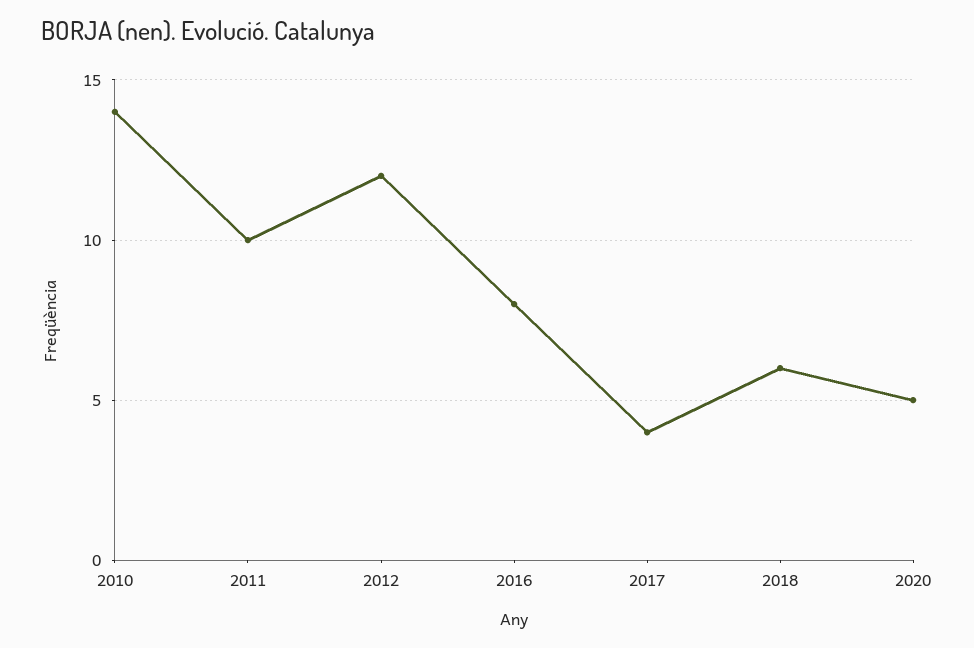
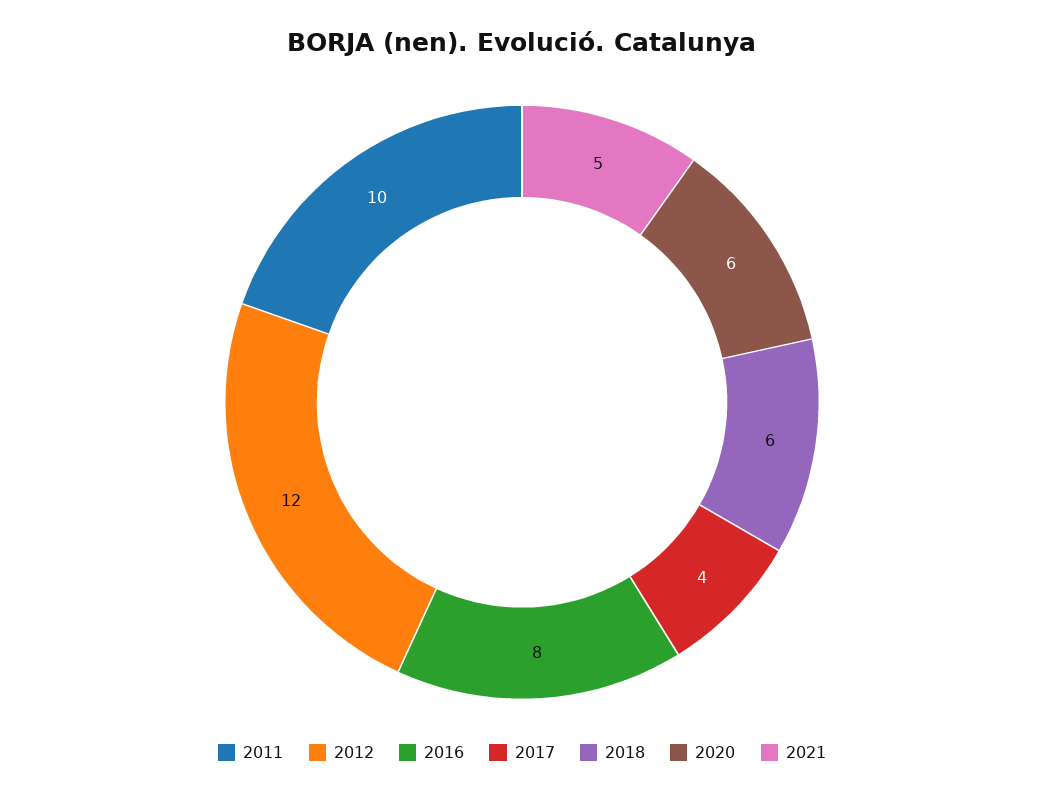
2010: 14 -> none
2020: 5 -> 6
2021: none -> 5

